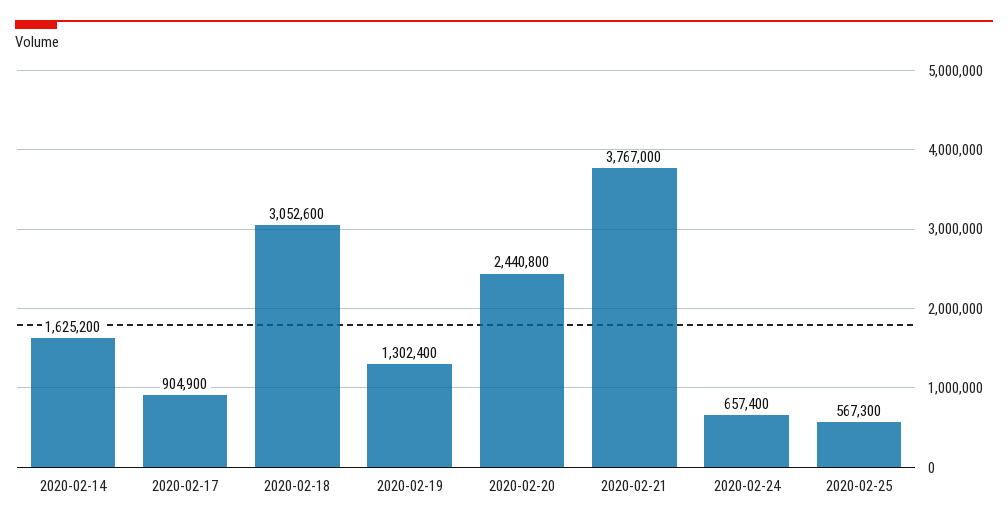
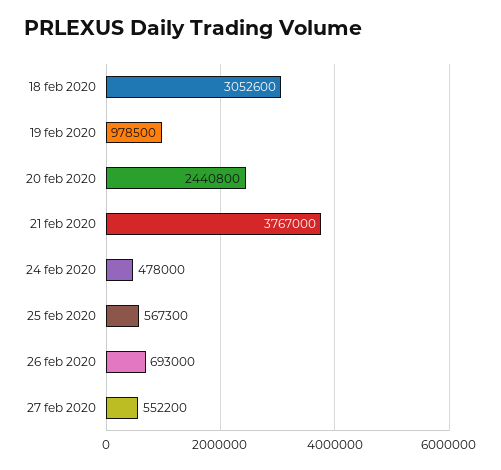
2020-02-14: 1625200 -> none
2020-02-17: 904900 -> none
2020-02-19: 1302400 -> 978500
2020-02-24: 657400 -> 478000
26 feb 2020: none -> 693000
27 feb 2020: none -> 552200

